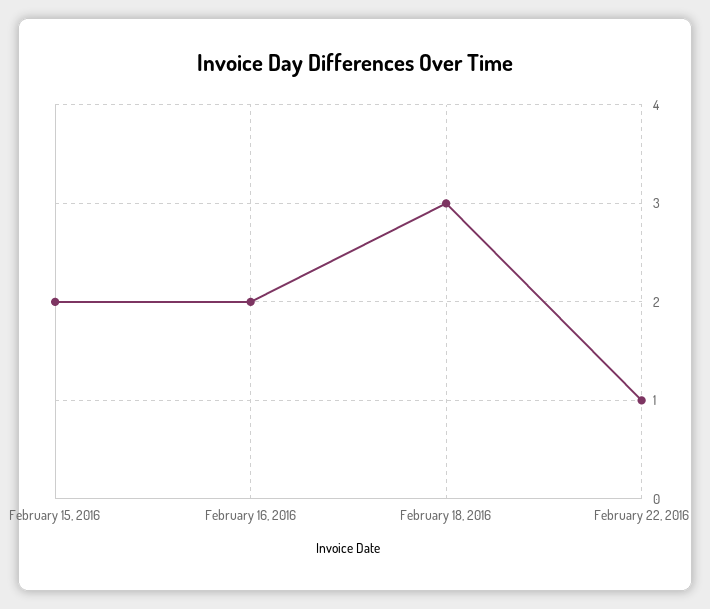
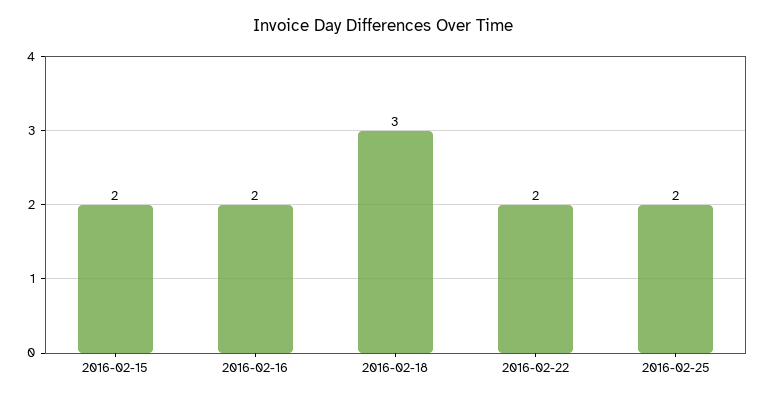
February 22, 2016: 1 -> 2
2016-02-25: none -> 2

